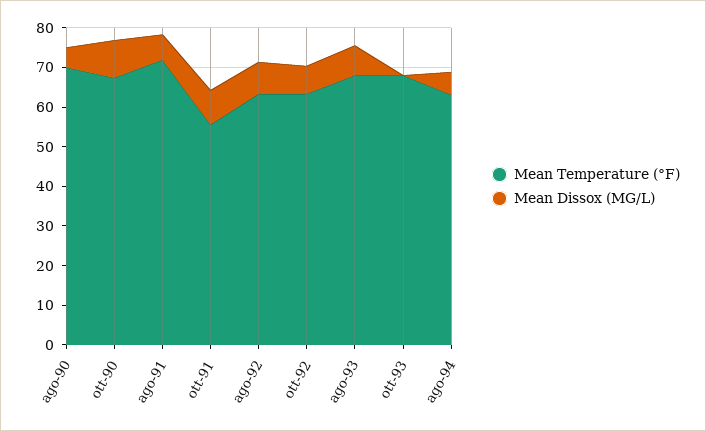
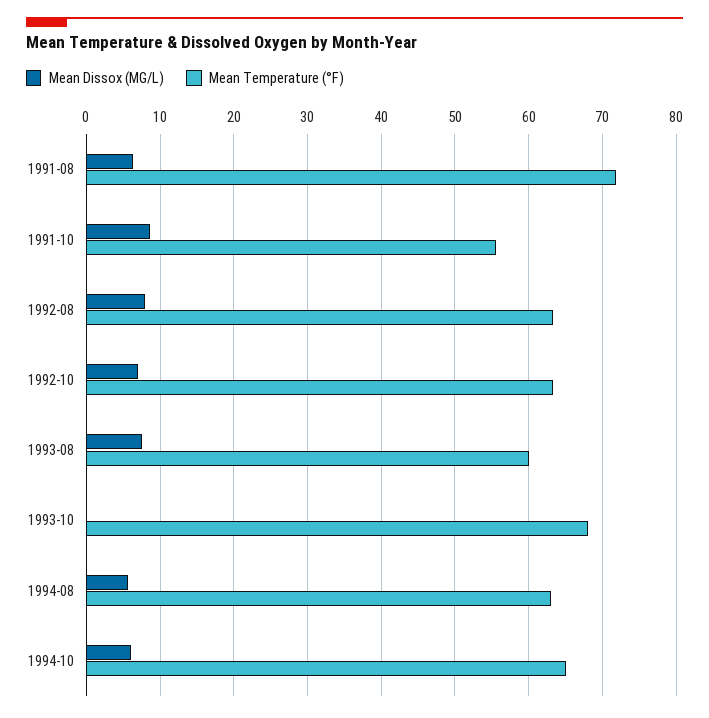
Mean Temperature (°F), ago-90: 70 -> none
Mean Dissox (MG/L), ago-90: 5 -> none
Mean Temperature (°F), ott-90: 67.5 -> none
Mean Dissox (MG/L), ott-90: 10 -> none
Mean Temperature (°F), ago-93: 67.5 -> 60
Mean Dissox (MG/L), 1994-10: none -> 6
Mean Temperature (°F), 1994-10: none -> 65

